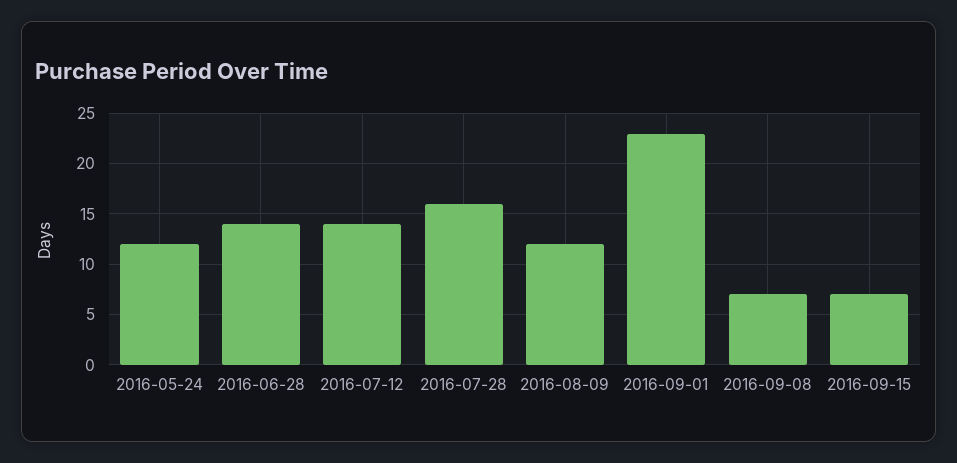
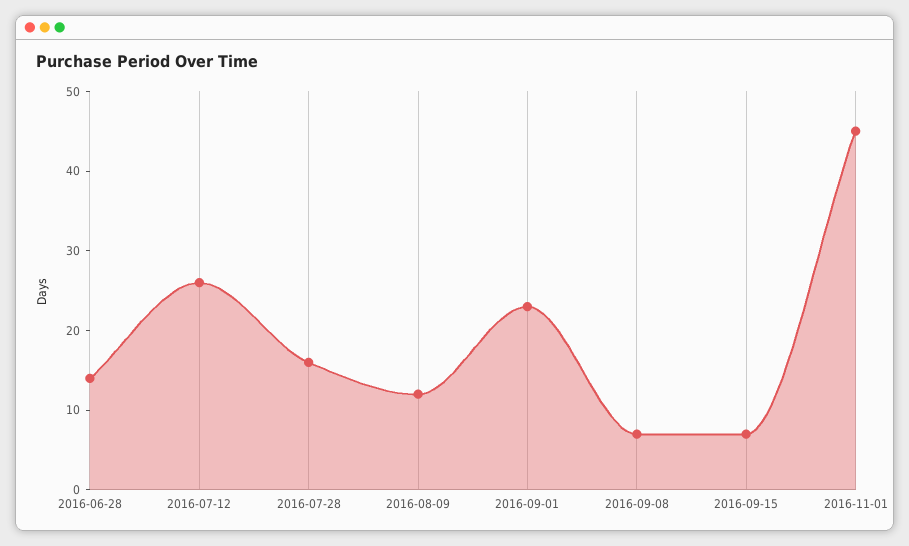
2016-05-24: 12 -> none
2016-07-12: 14 -> 25
2016-11-01: none -> 45

